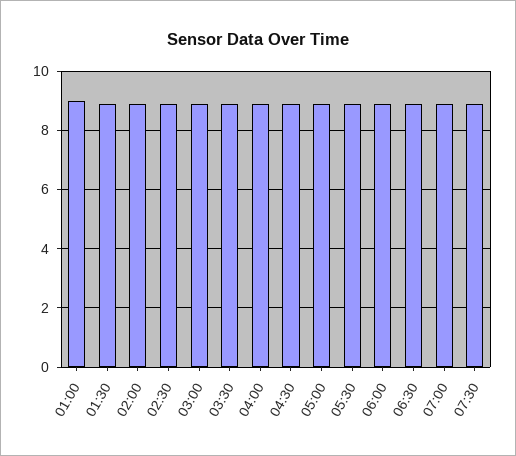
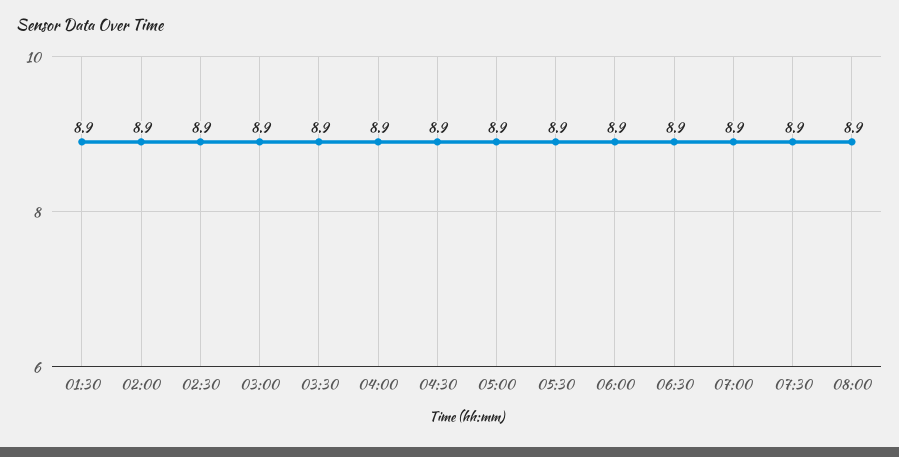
01:00: 9 -> none
08:00: none -> 8.9

